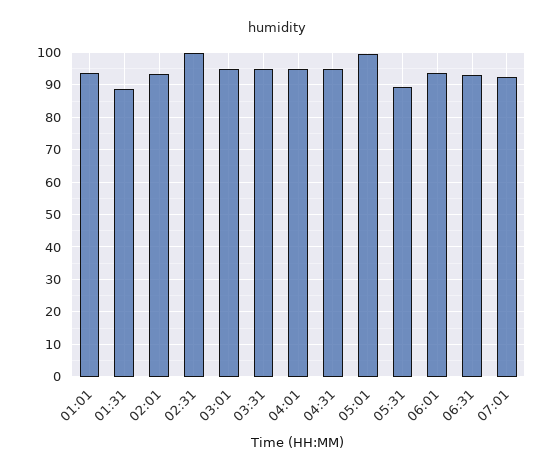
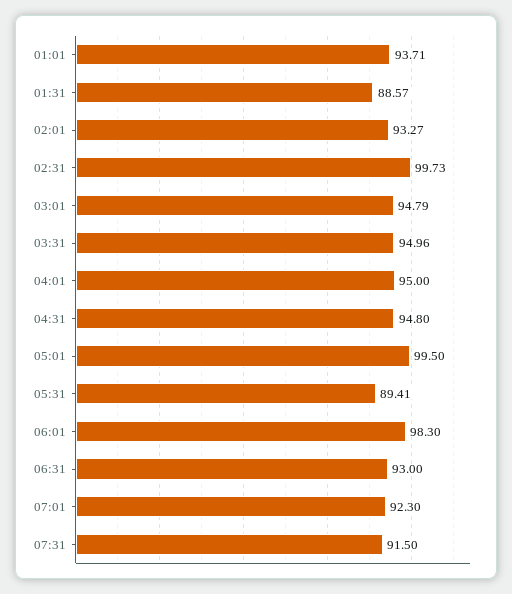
06:01: 94 -> 98.3
07:31: none -> 91.5

